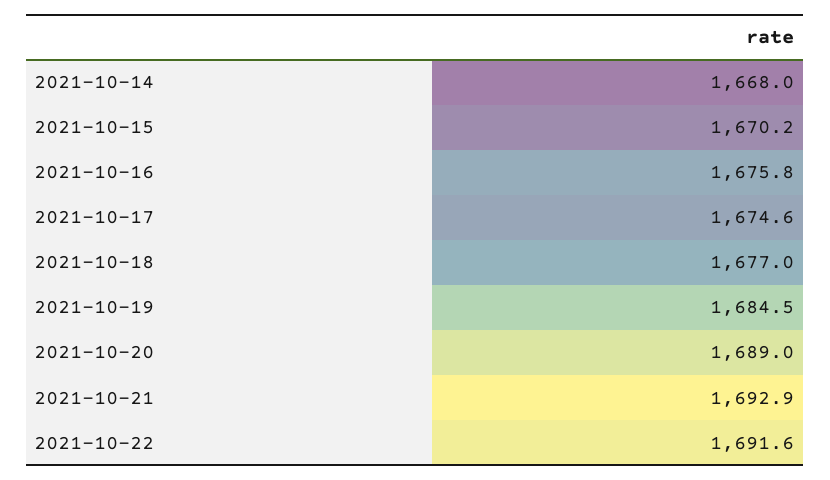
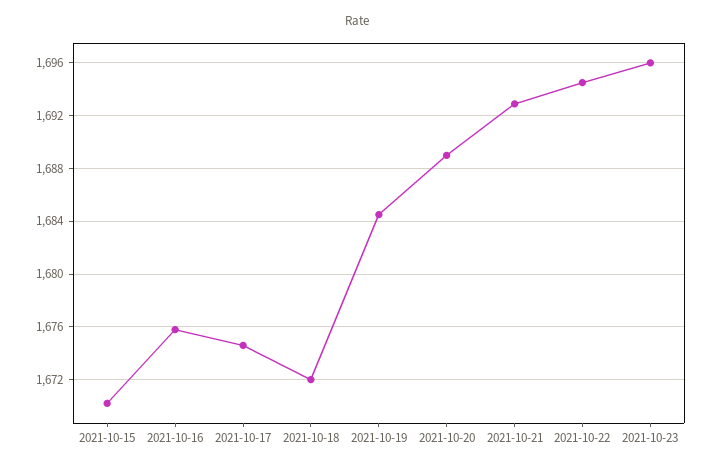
2021-10-14: 1668 -> none
2021-10-18: 1677 -> 1672
2021-10-22: 1691.6 -> 1694.5
2021-10-23: none -> 1696

